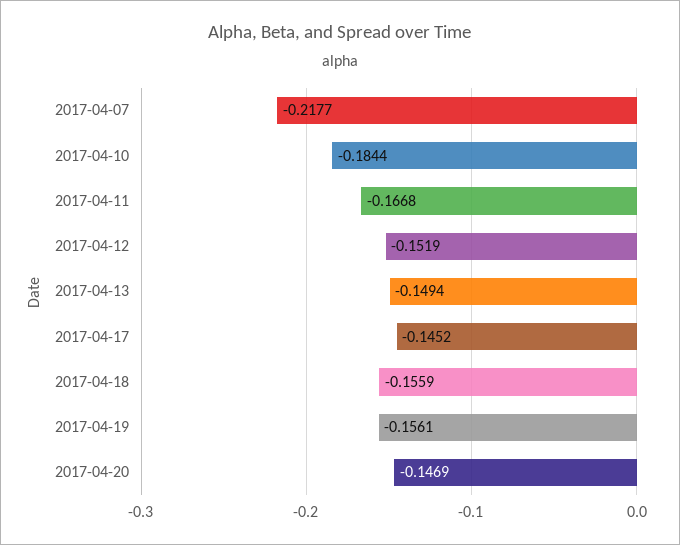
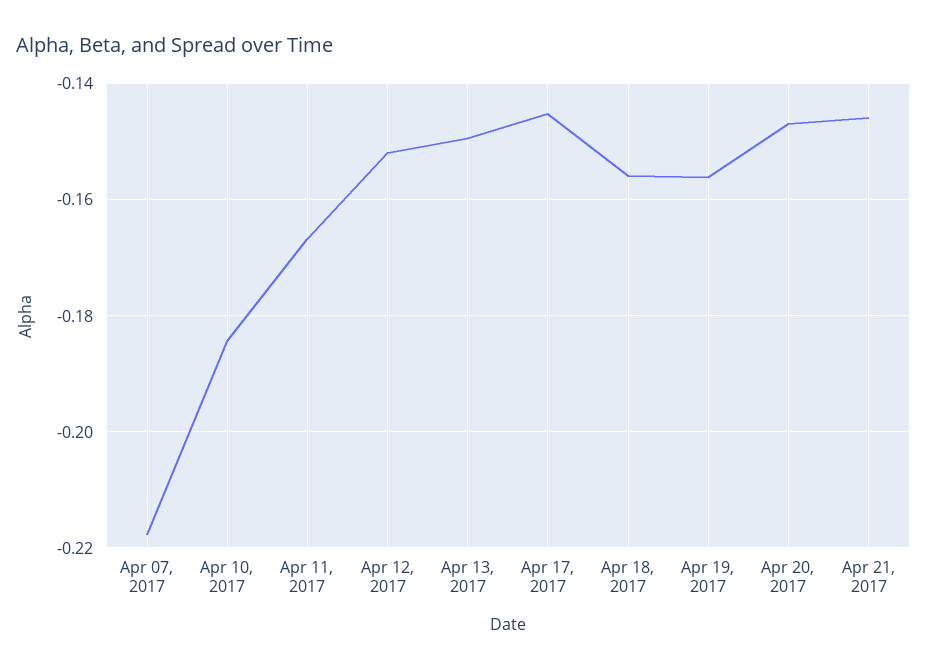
Apr 21, 2017: none -> -0.146

